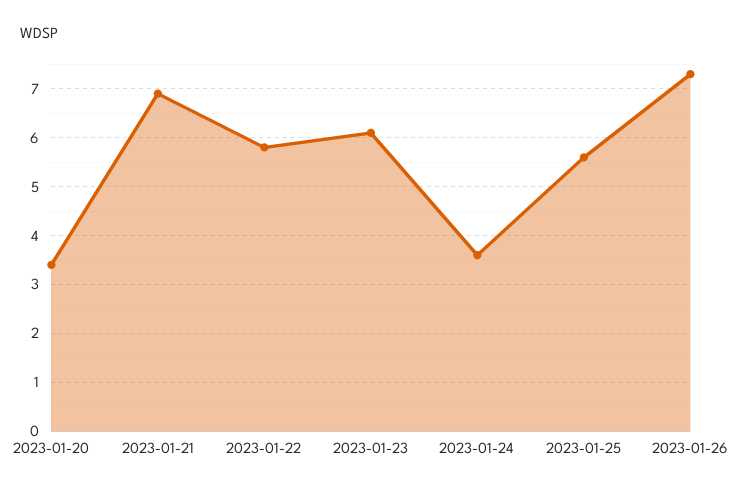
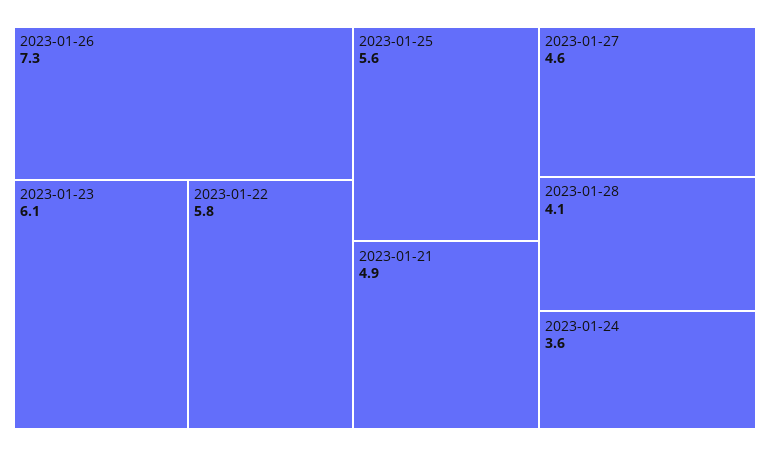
2023-01-20: 3.5 -> none
2023-01-21: 7 -> 4.9
2023-01-27: none -> 4.6
2023-01-28: none -> 4.1

